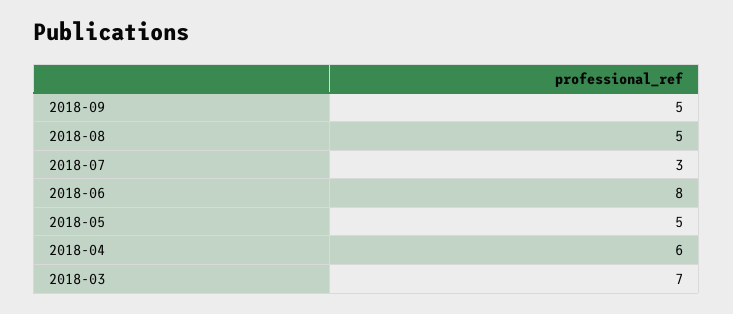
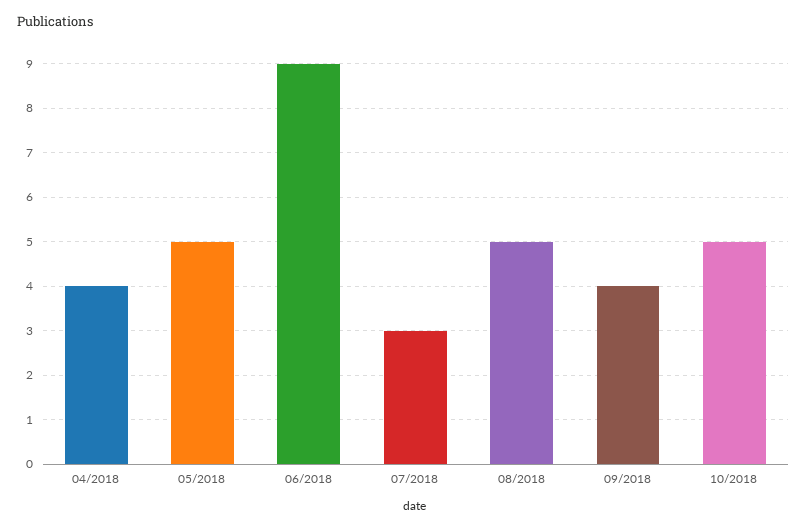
2018-09: 5 -> 4
2018-06: 8 -> 9
2018-04: 6 -> 4
2018-03: 7 -> none
10/2018: none -> 5

